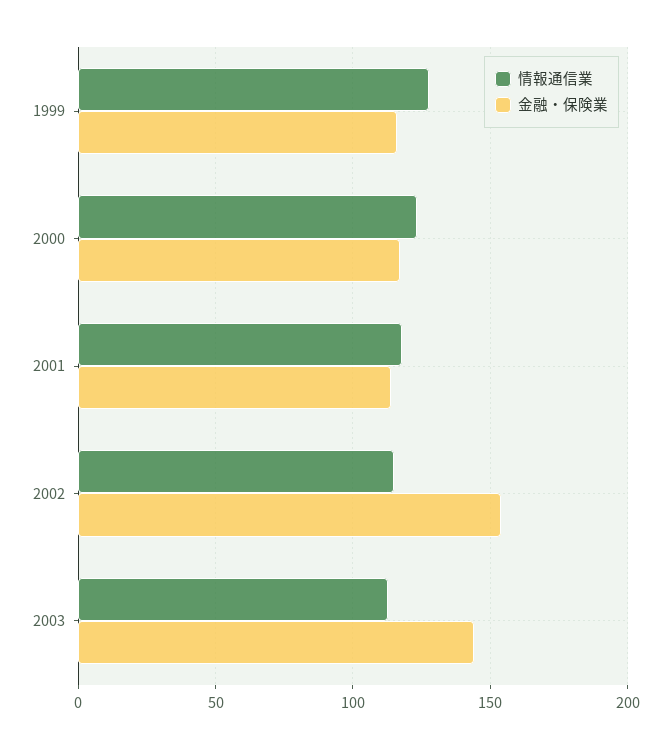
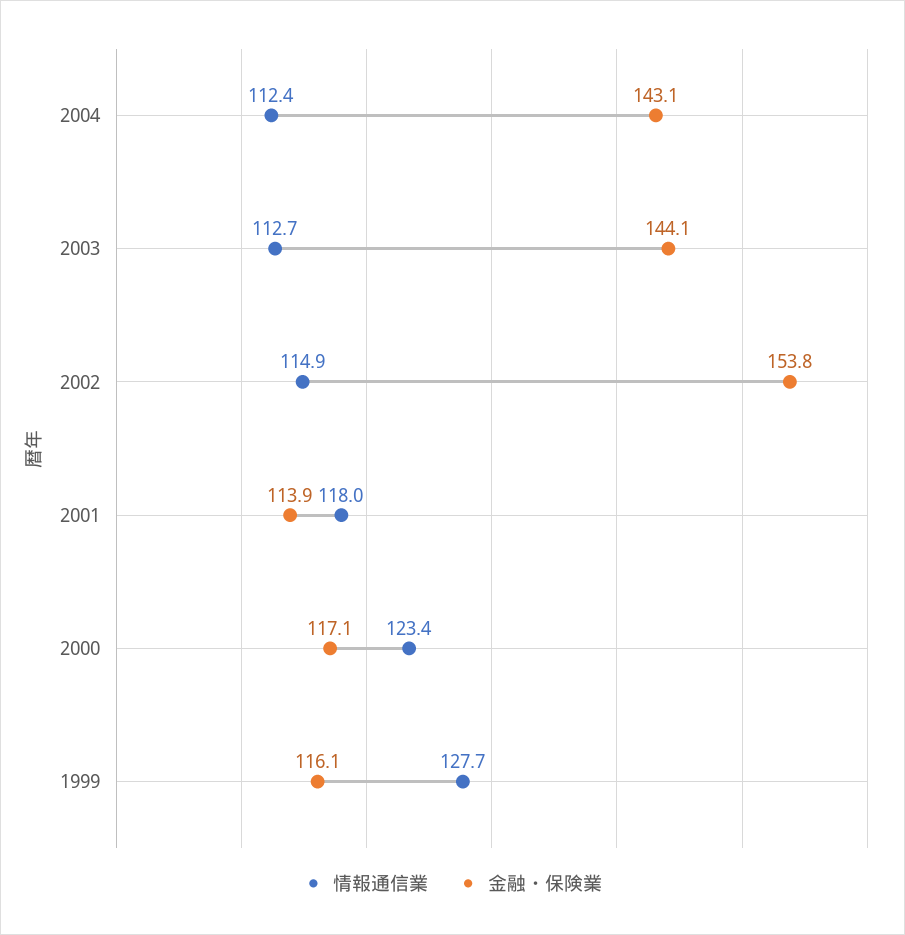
情報通信業, 2004: none -> 112.4
金融・保険業, 2004: none -> 143.1

